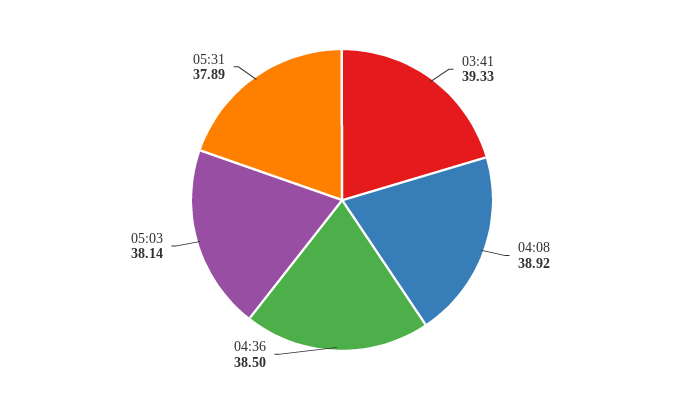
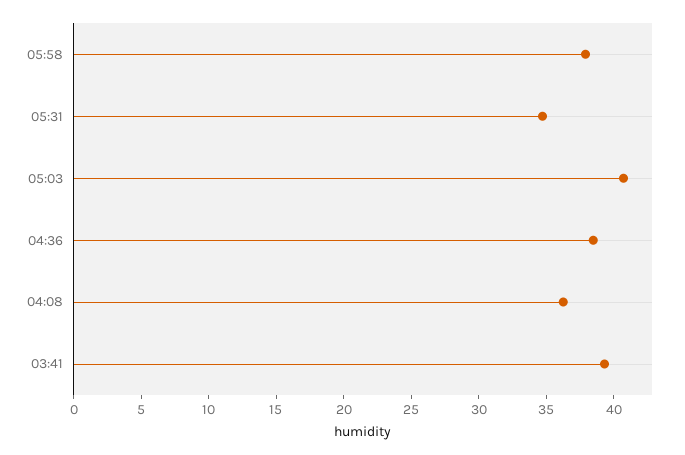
04:08: 38.92 -> 36
05:03: 38.14 -> 41
05:31: 37.89 -> 35
05:58: none -> 38

